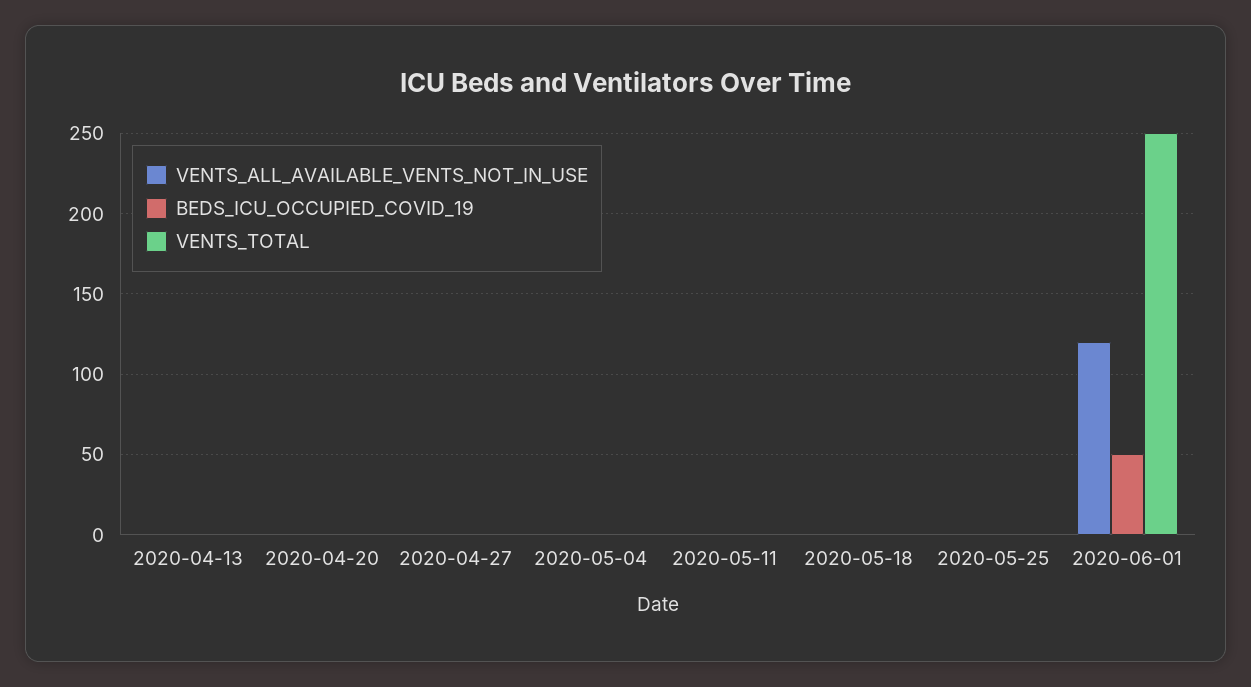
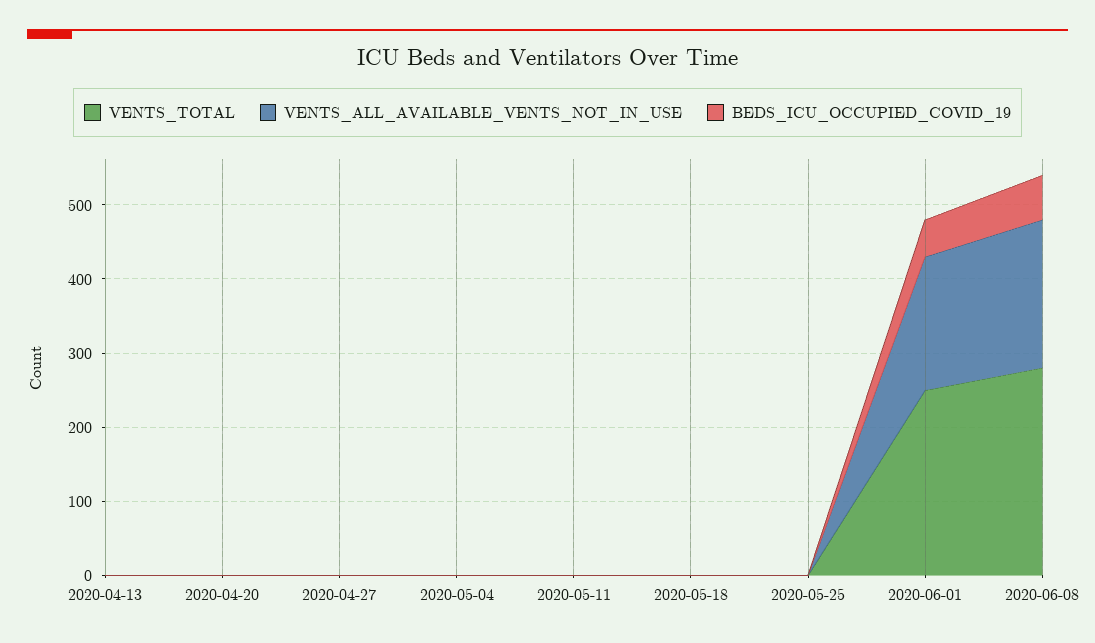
VENTS_ALL_AVAILABLE_VENTS_NOT_IN_USE, 2020-06-01: 120 -> 180
VENTS_TOTAL, 2020-06-08: none -> 280
VENTS_ALL_AVAILABLE_VENTS_NOT_IN_USE, 2020-06-08: none -> 200
BEDS_ICU_OCCUPIED_COVID_19, 2020-06-08: none -> 60

